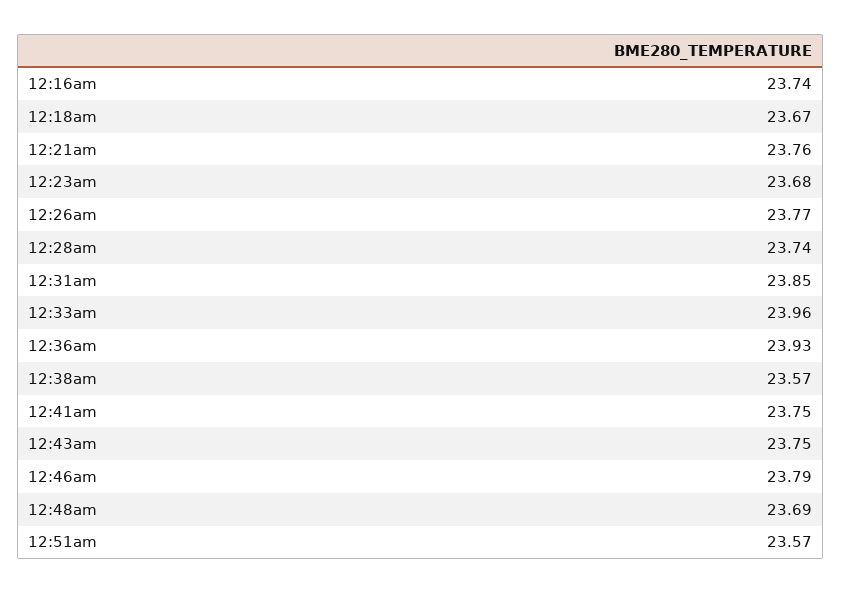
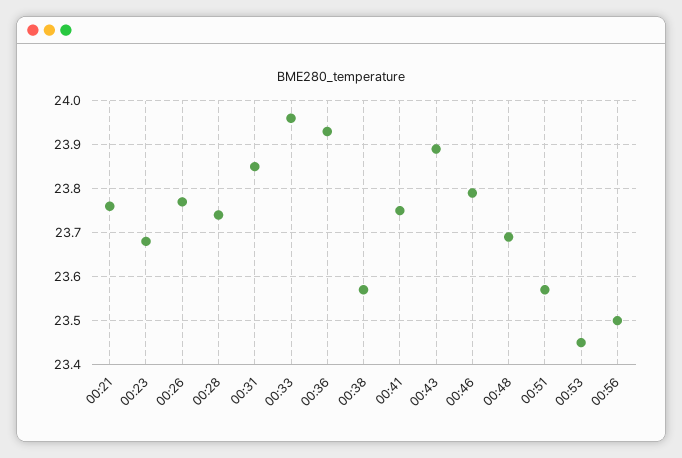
12:16am: 23.74 -> none
12:18am: 23.67 -> none
12:43am: 23.75 -> 23.9
00:53: none -> 23.45
00:56: none -> 23.5

